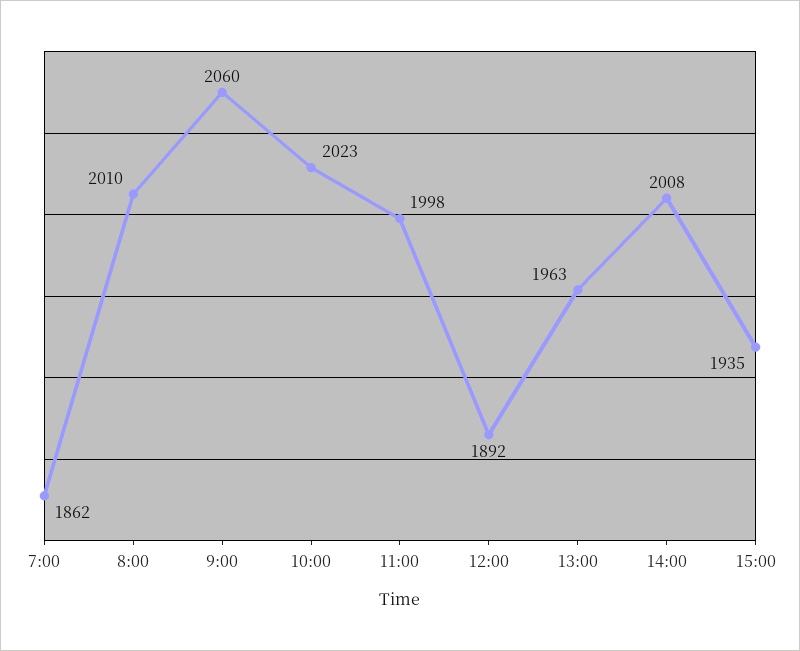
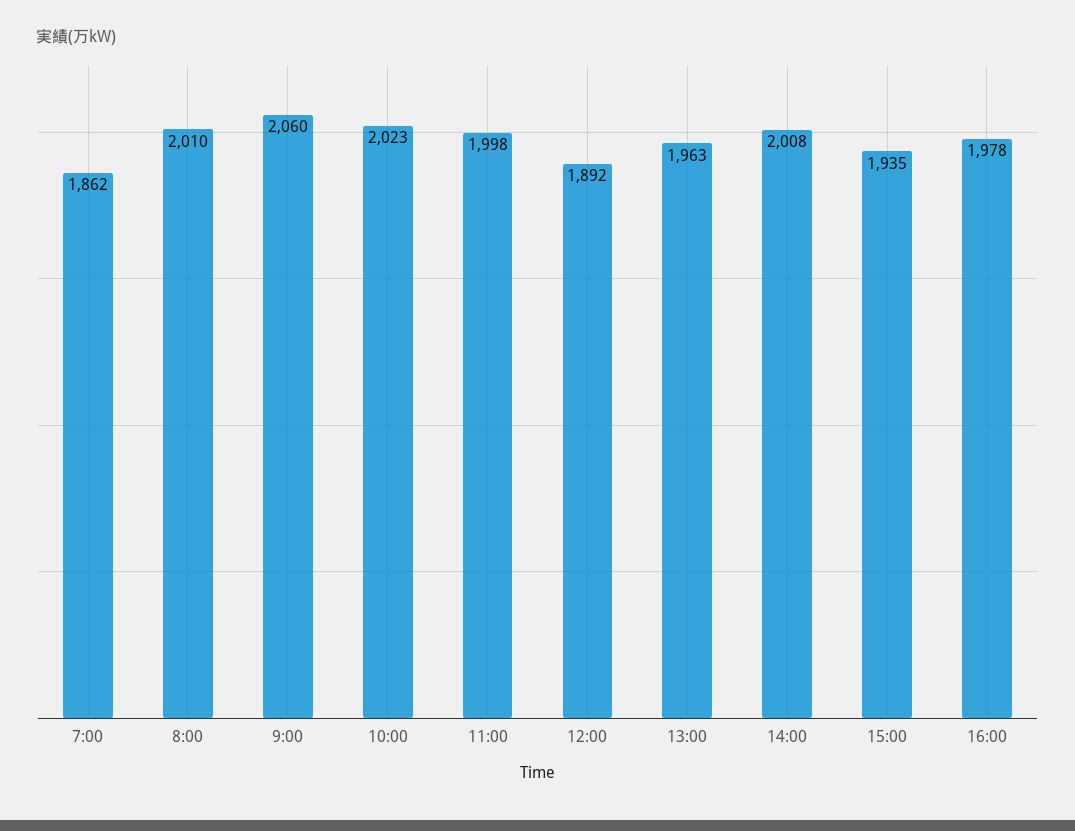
16:00: none -> 1978

